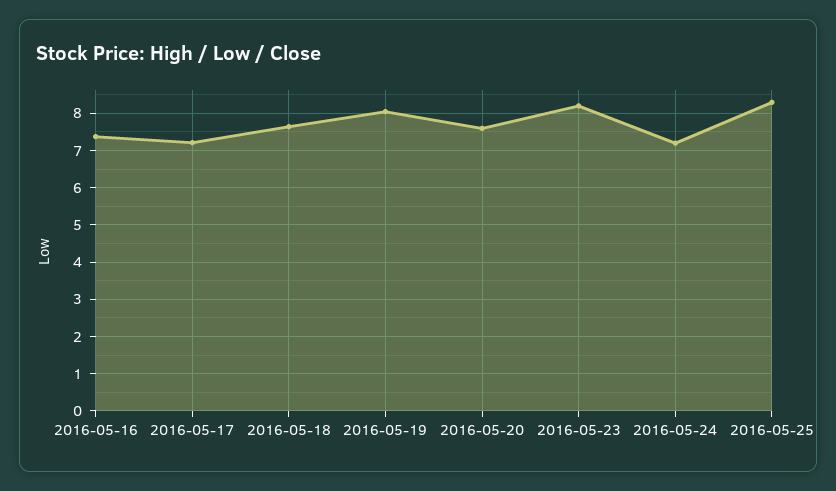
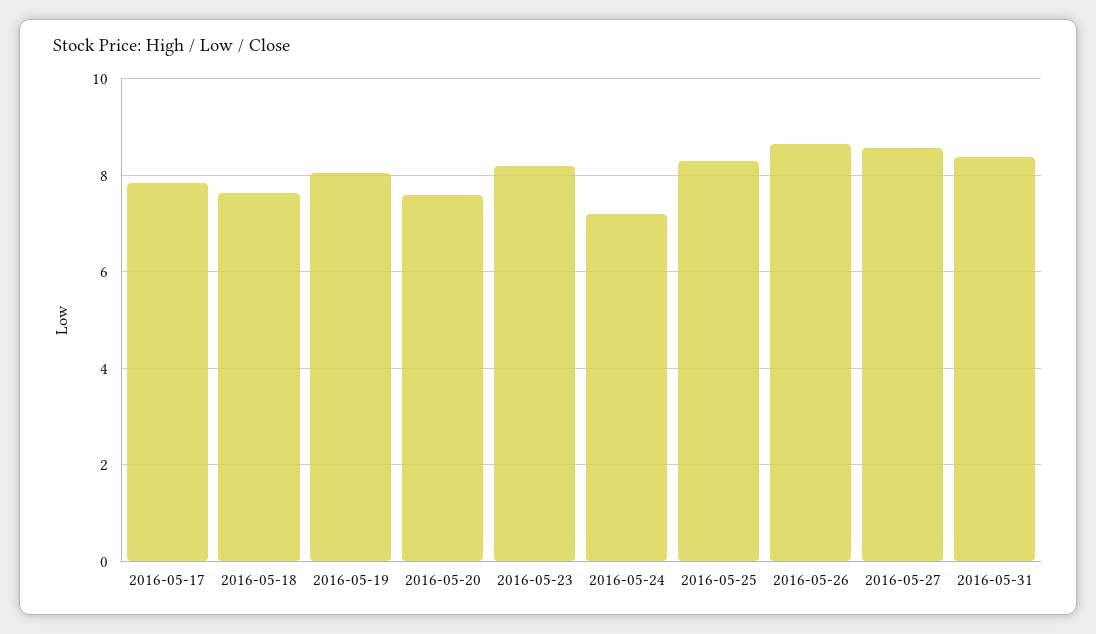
2016-05-16: 7.4 -> none
2016-05-17: 7.2 -> 7.8
2016-05-26: none -> 8.6
2016-05-27: none -> 8.6
2016-05-31: none -> 8.4

